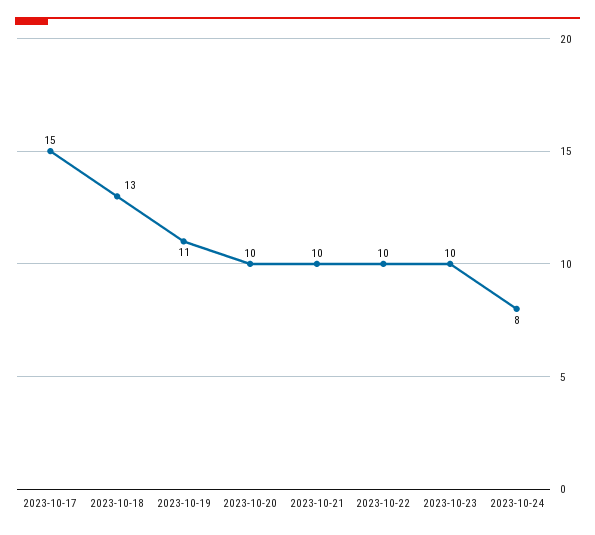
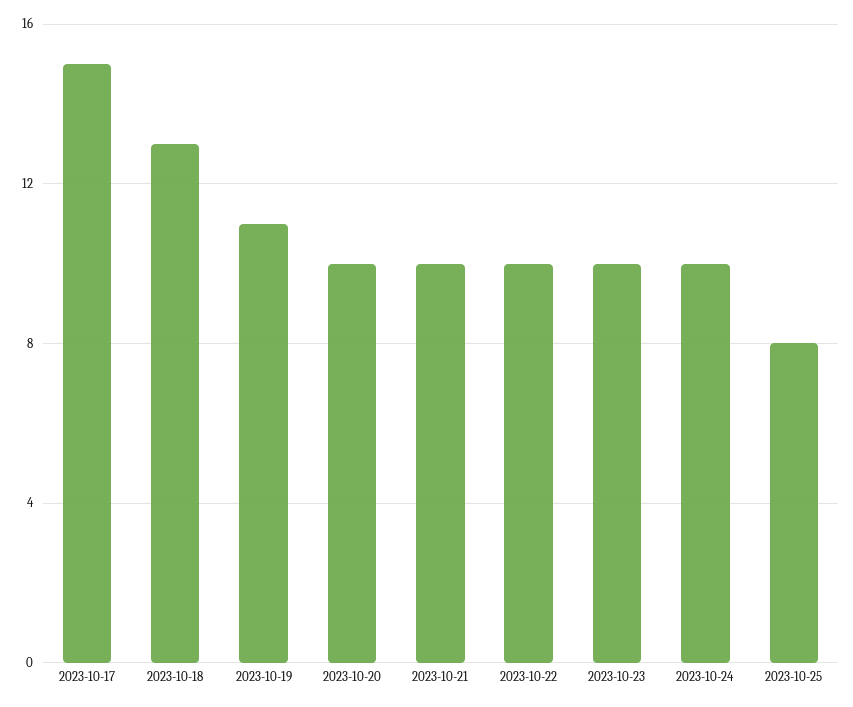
2023-10-24: 8 -> 10
2023-10-25: none -> 8

